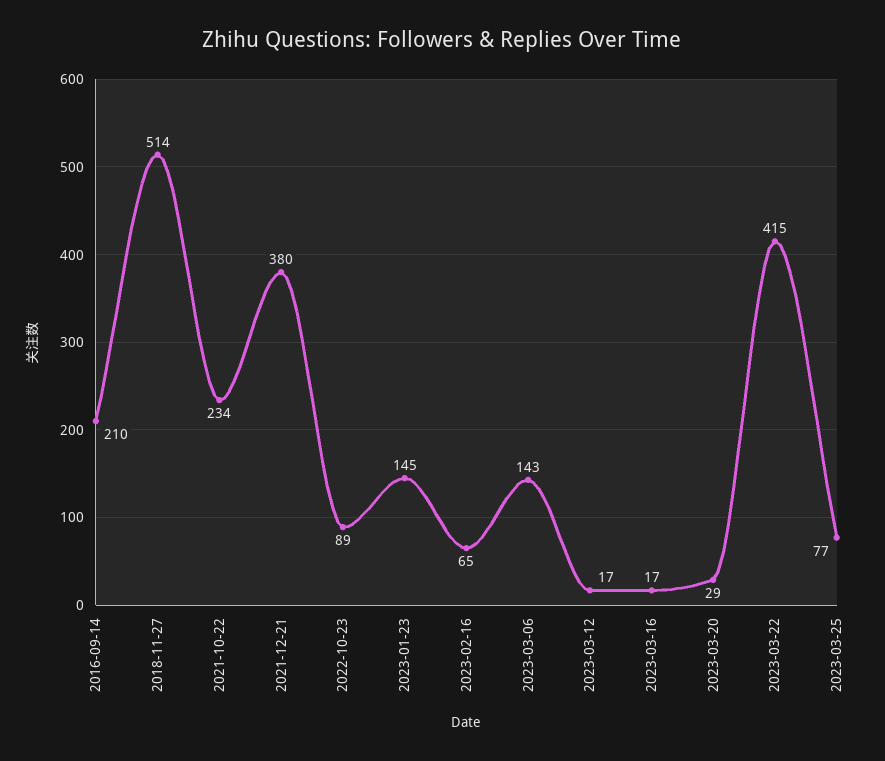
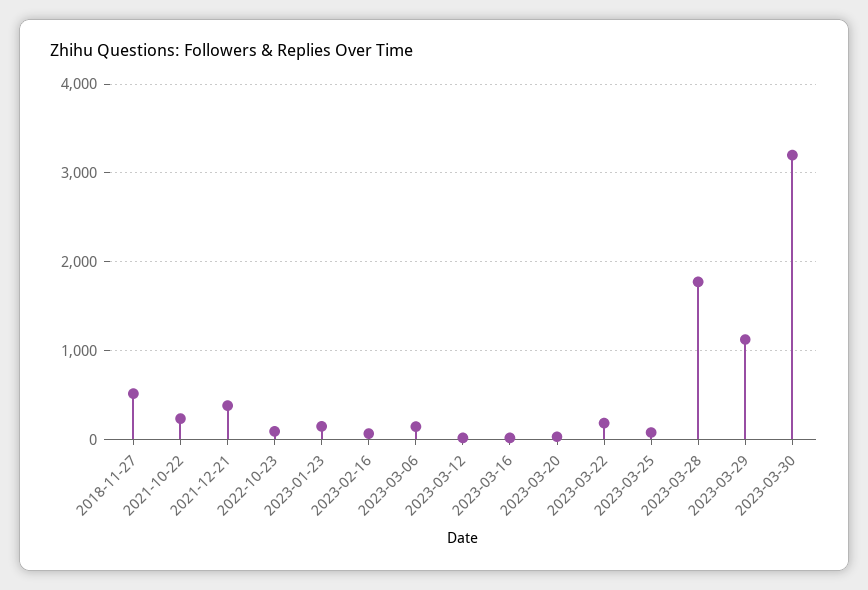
2016-09-14: 210 -> none
2023-03-22: 415 -> 200
2023-03-28: none -> 1800
2023-03-29: none -> 1100
2023-03-30: none -> 3200

